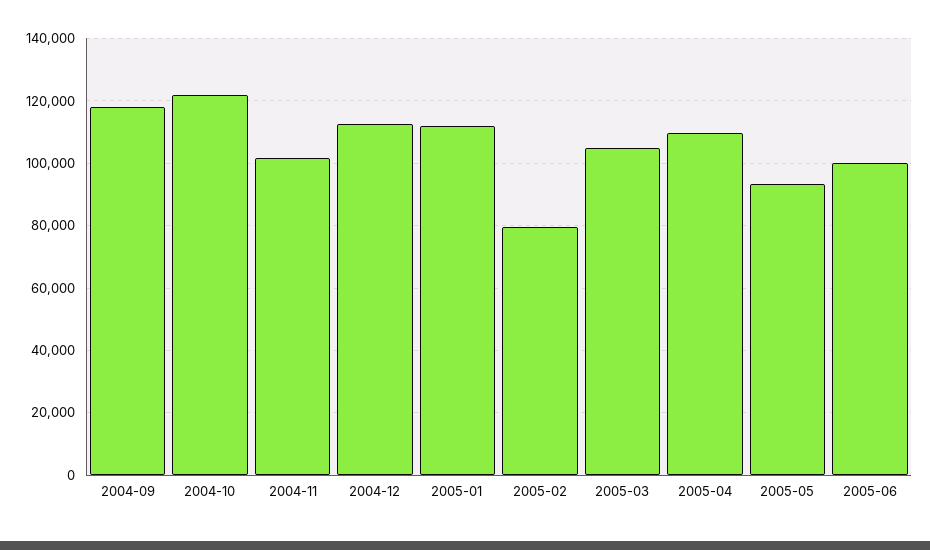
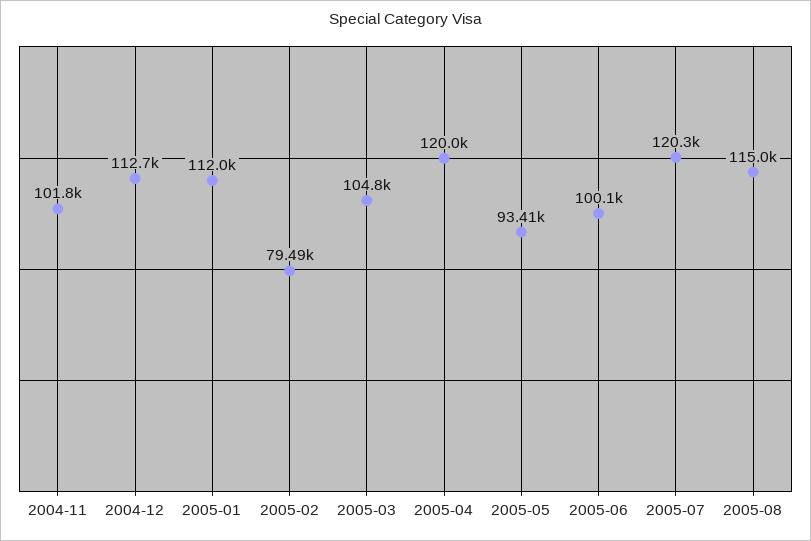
2004-09: 118000 -> none
2004-10: 122000 -> none
2005-04: 110000 -> 120000
2005-07: none -> 120300
2005-08: none -> 115000

